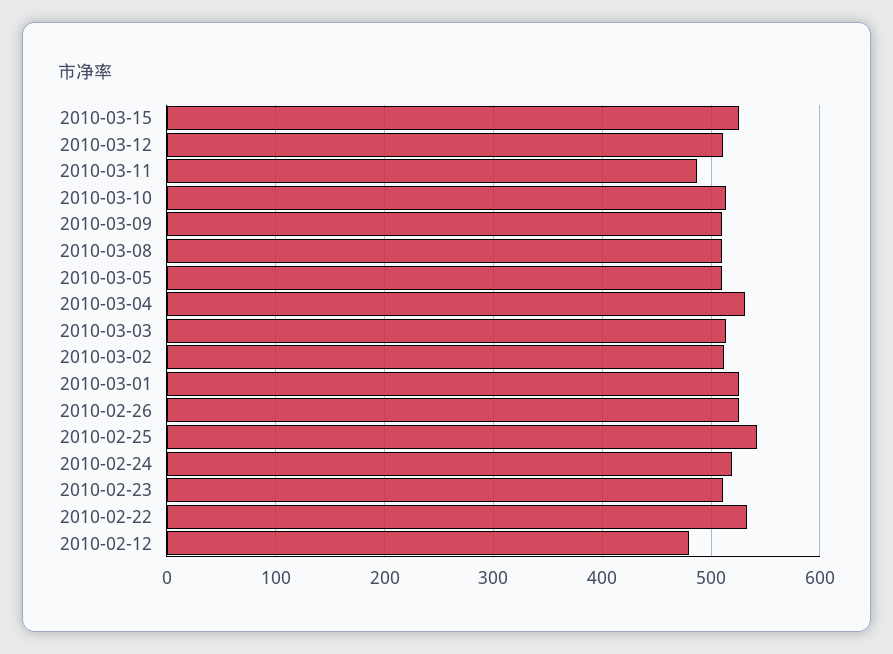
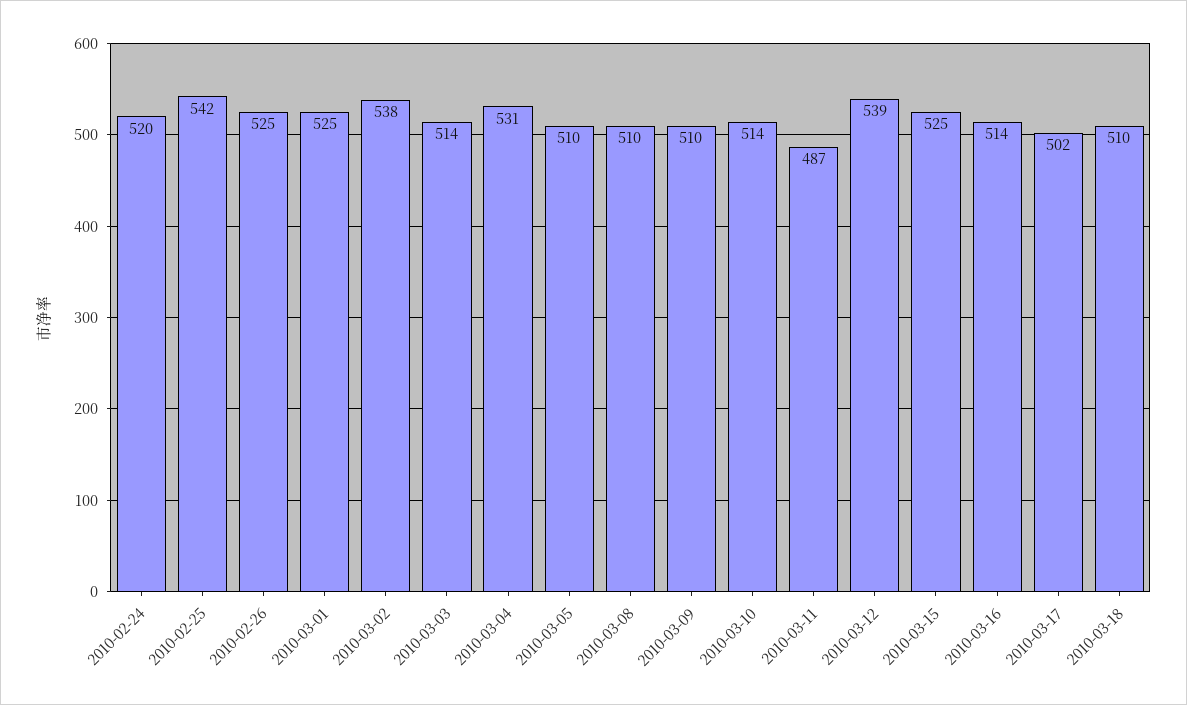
2010-03-12: 510 -> 539
2010-03-02: 510 -> 538
2010-02-23: 510 -> none
2010-02-22: 530 -> none
2010-02-12: 480 -> none
2010-03-16: none -> 514
2010-03-17: none -> 502
2010-03-18: none -> 510

